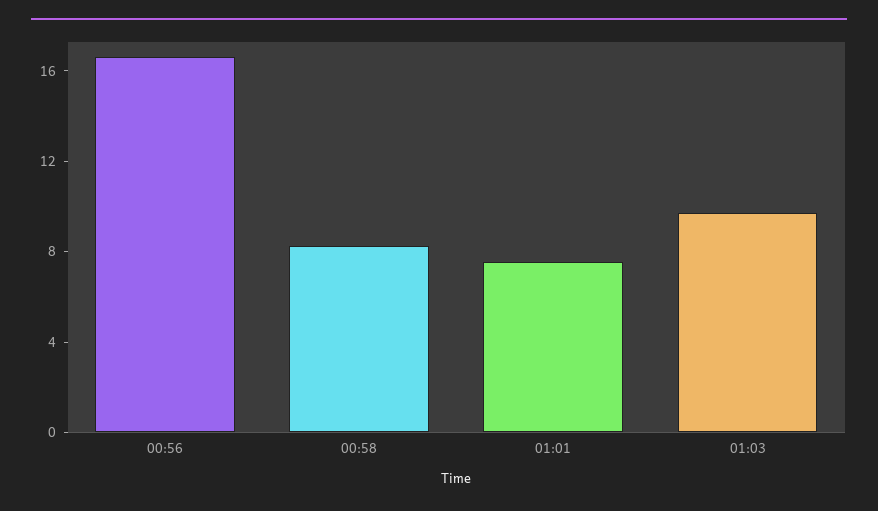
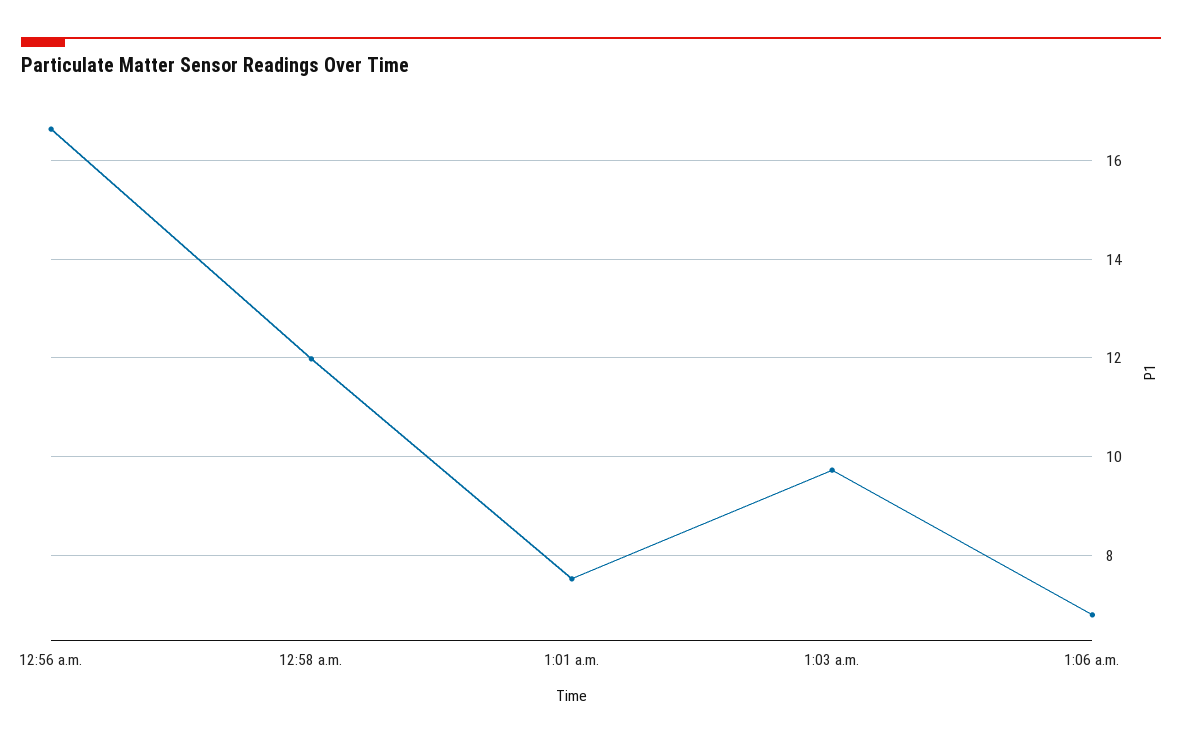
00:58: 8 -> 12
1:06 a.m.: none -> 6.8

